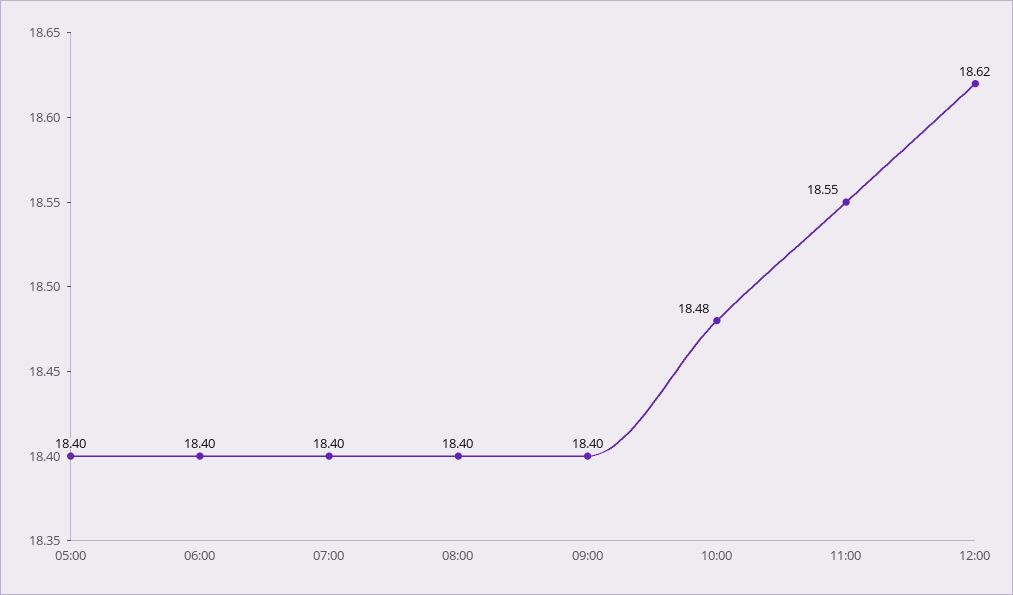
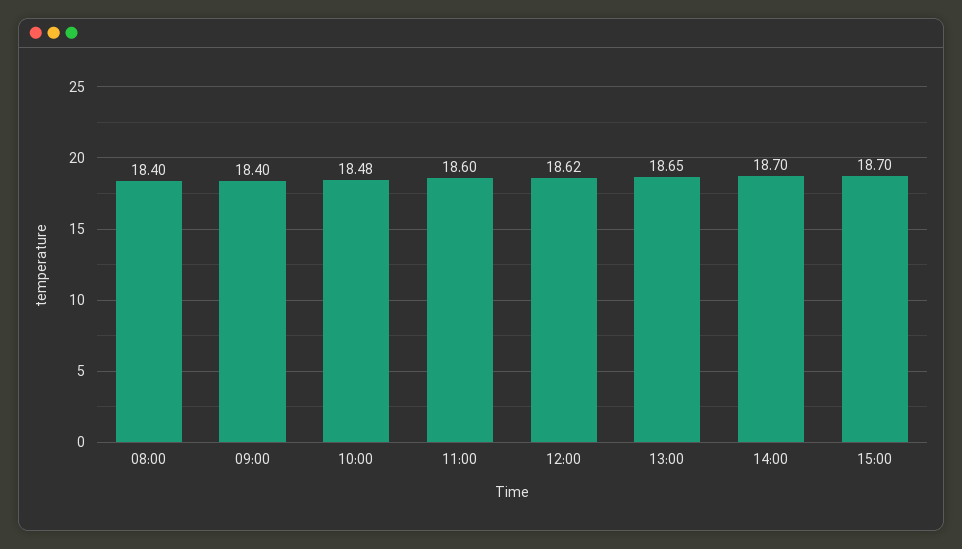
05:00: 18.4 -> none
06:00: 18.4 -> none
07:00: 18.4 -> none
11:00: 18.55 -> 18.6
13:00: none -> 18.65
14:00: none -> 18.7
15:00: none -> 18.7

